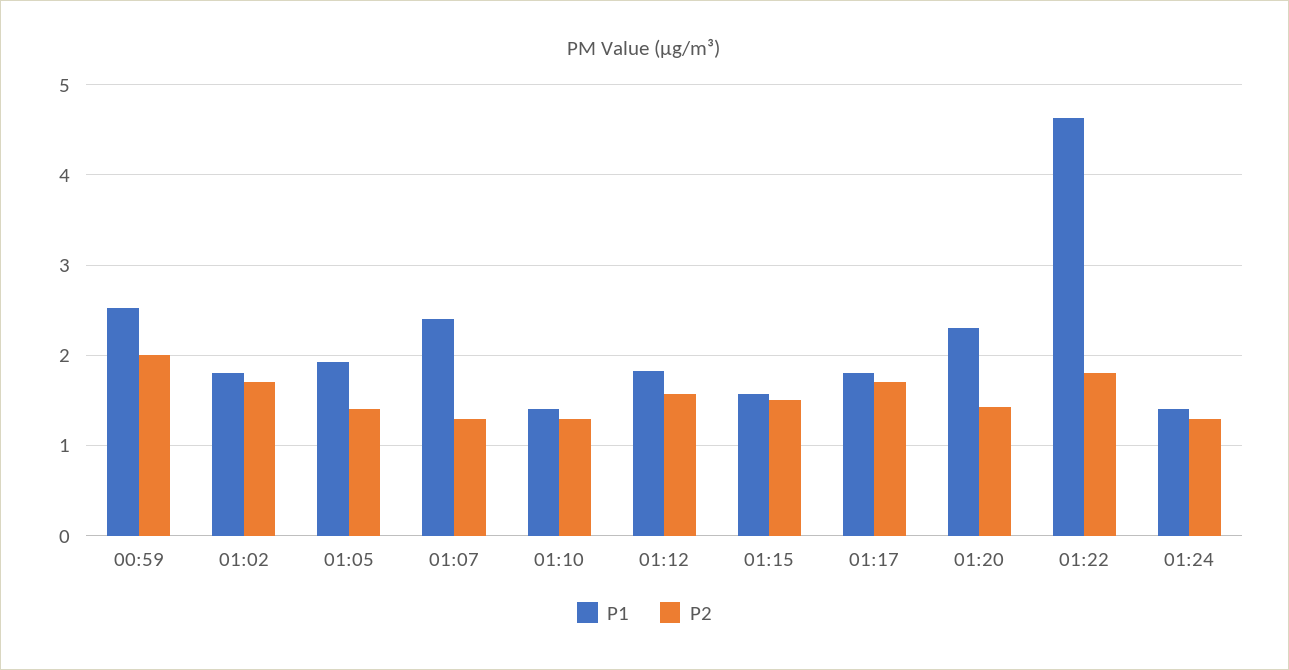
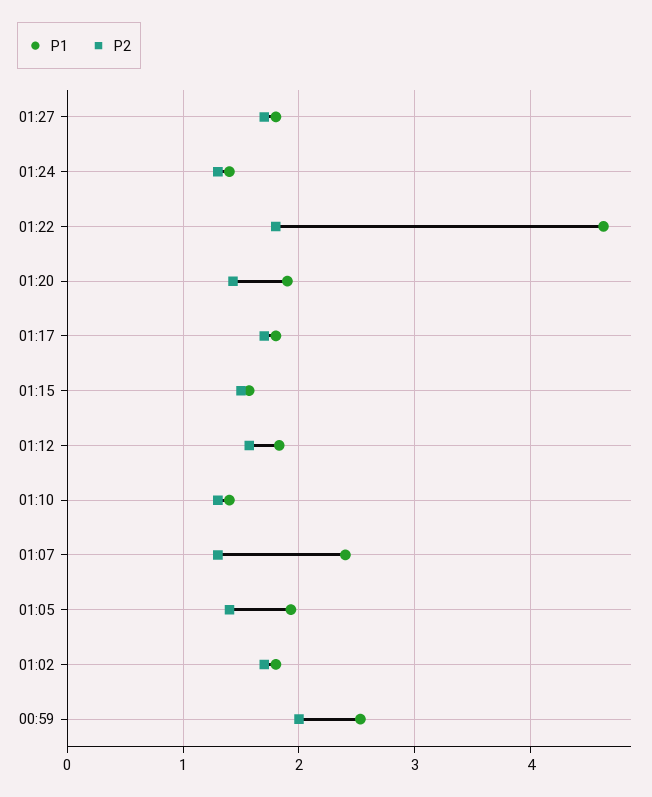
P1, 01:20: 2.3 -> 1.9
P1, 01:27: none -> 1.8
P2, 01:27: none -> 1.7

